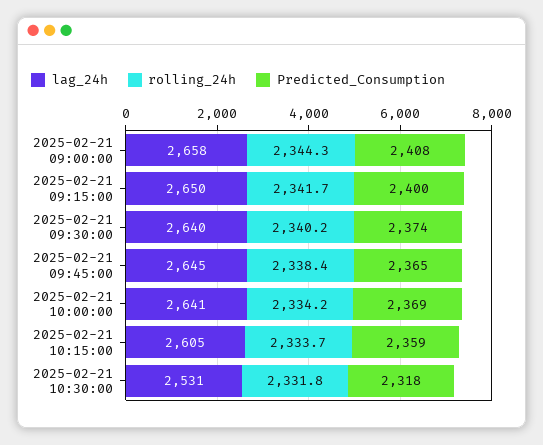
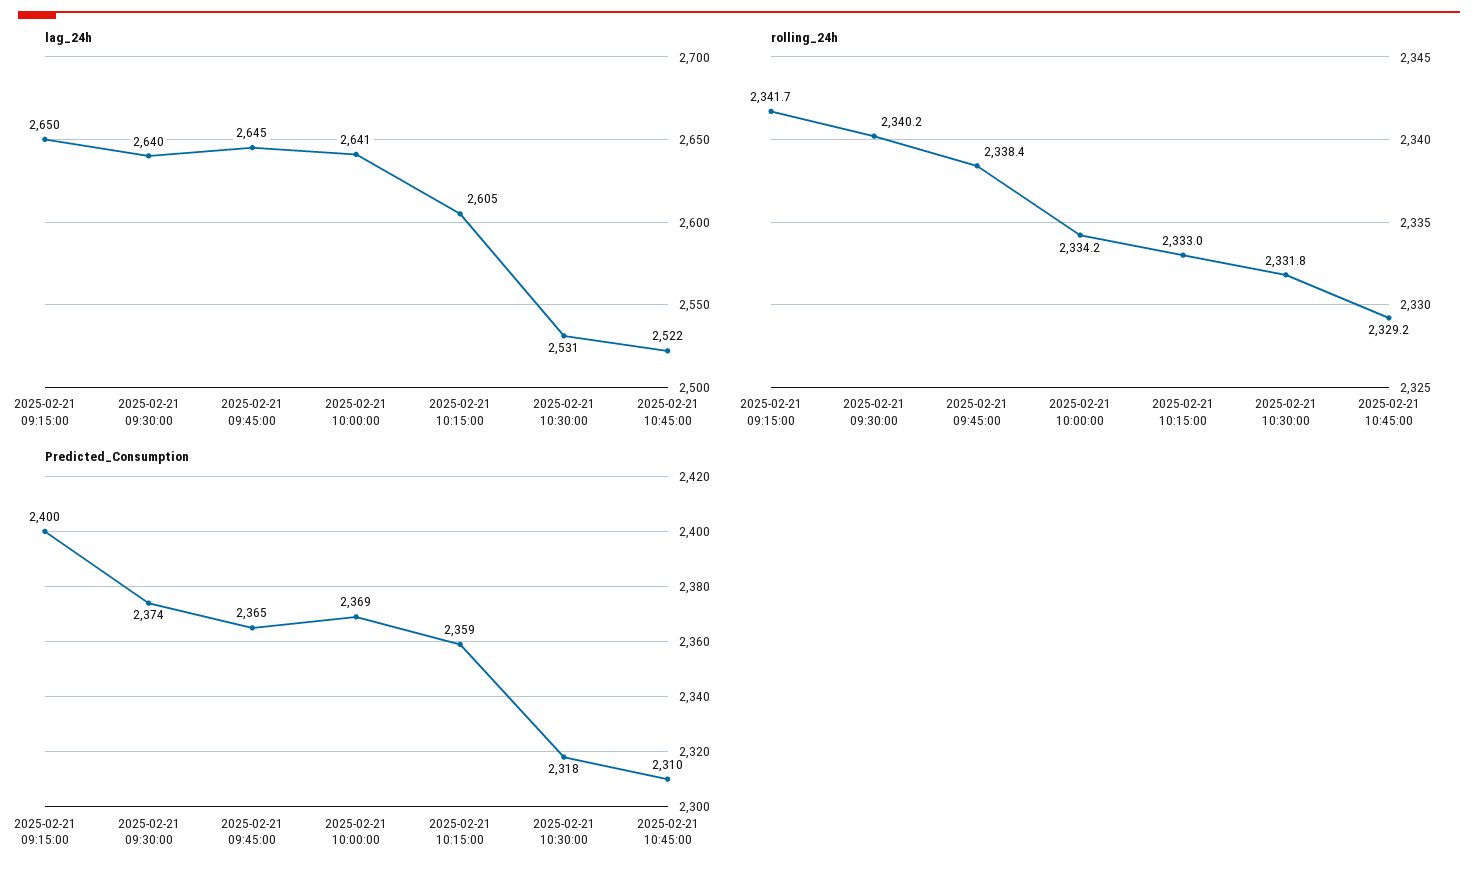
lag_24h, 2025-02-21 09:00:00: 2658 -> none
rolling_24h, 2025-02-21 09:00:00: 2344.3 -> none
Predicted_Consumption, 2025-02-21 09:00:00: 2408 -> none
rolling_24h, 2025-02-21 10:15:00: 2333.7 -> 2333
lag_24h, 2025-02-21 10:45:00: none -> 2522
rolling_24h, 2025-02-21 10:45:00: none -> 2329.2
Predicted_Consumption, 2025-02-21 10:45:00: none -> 2310

